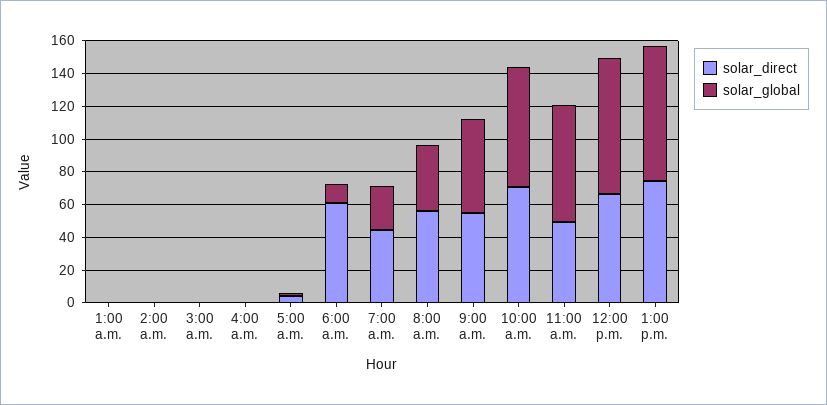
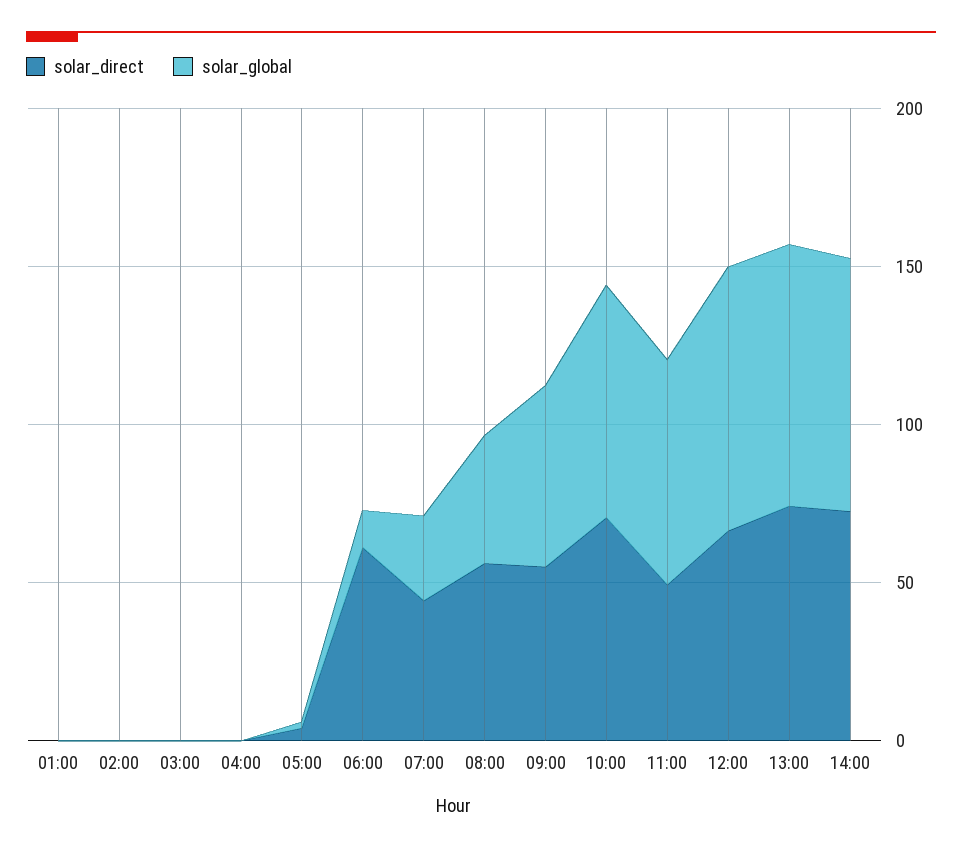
solar_direct, 14:00: none -> 70
solar_global, 14:00: none -> 80

